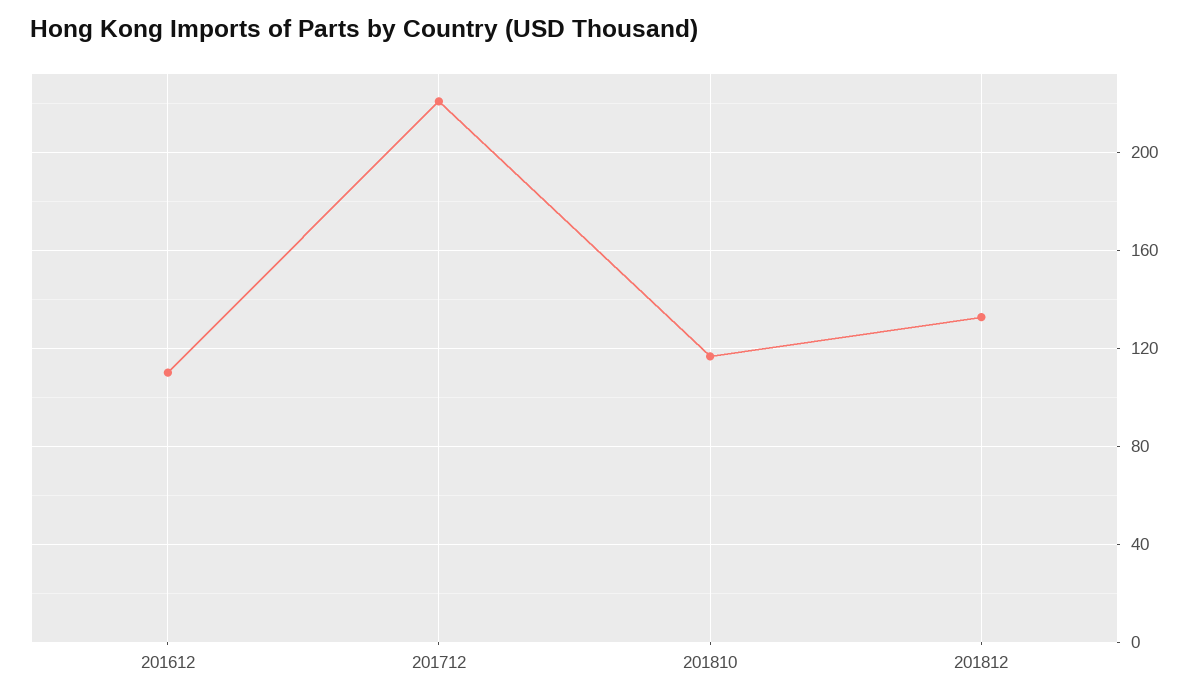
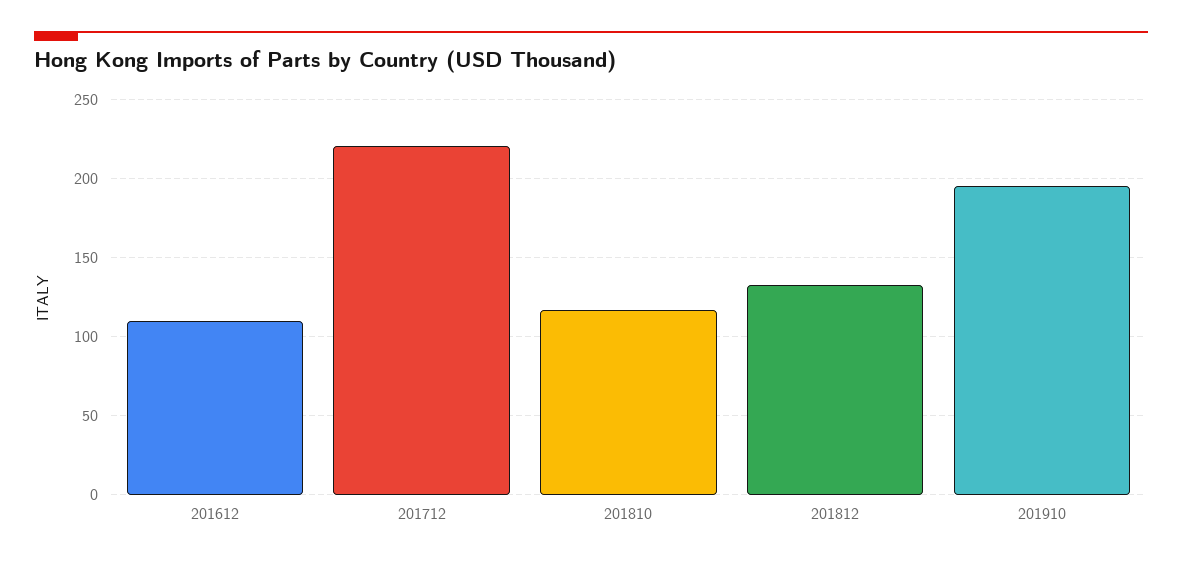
201910: none -> 195

